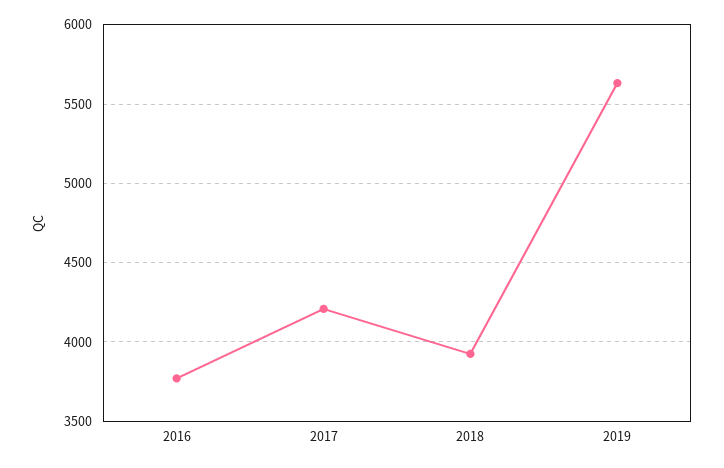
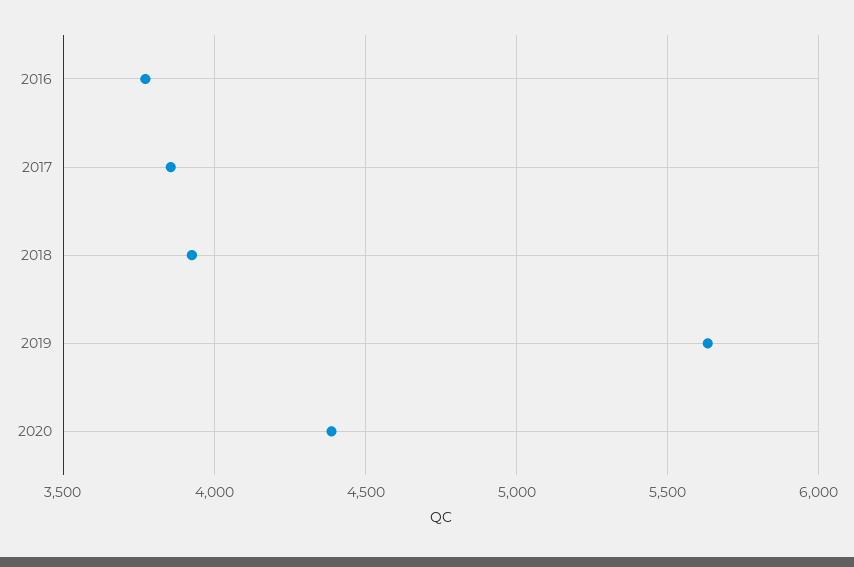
2017: 4200 -> 3850
2020: none -> 4400

